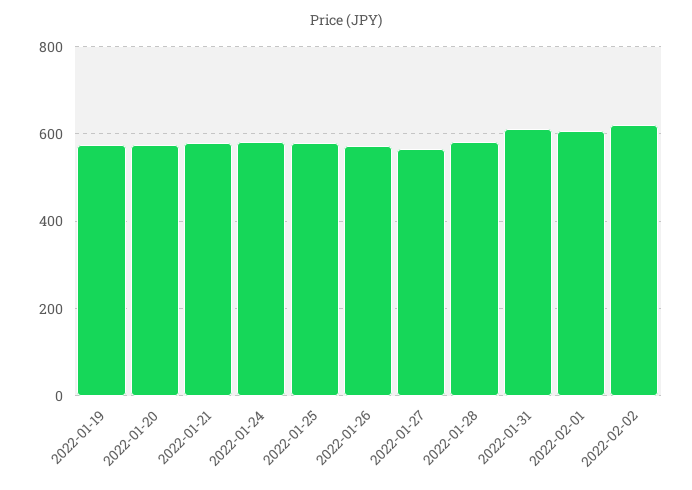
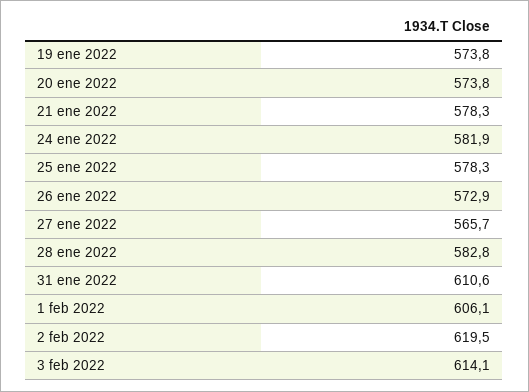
3 feb 2022: none -> 614.1

